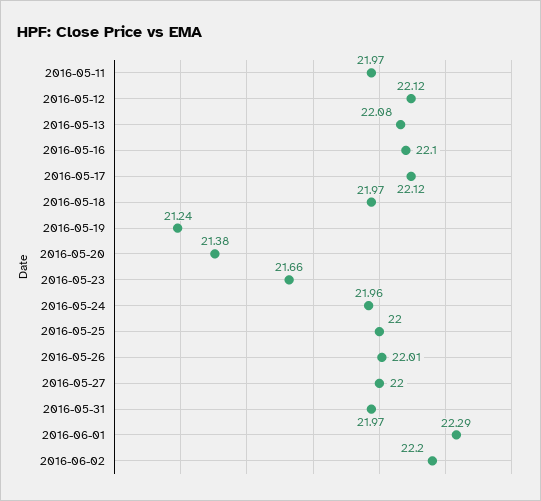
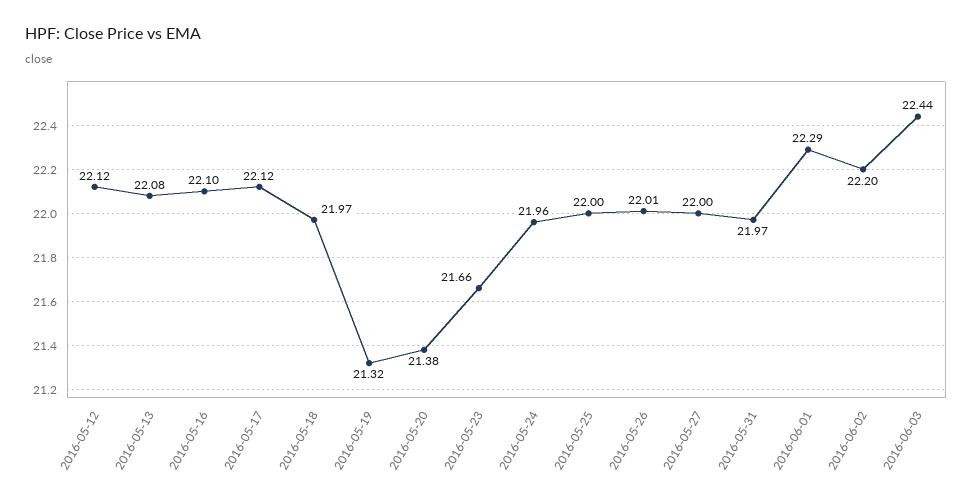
2016-05-11: 21.97 -> none
2016-05-19: 21.24 -> 21.32
2016-06-03: none -> 22.44

